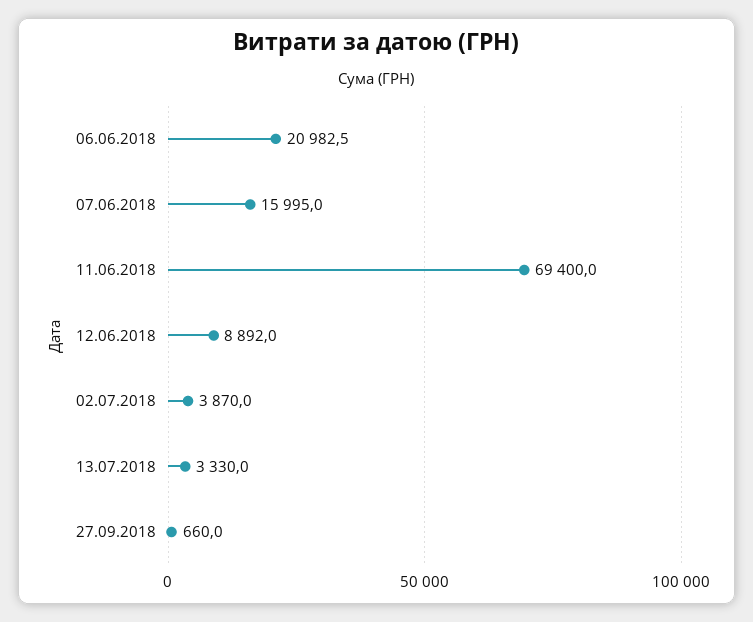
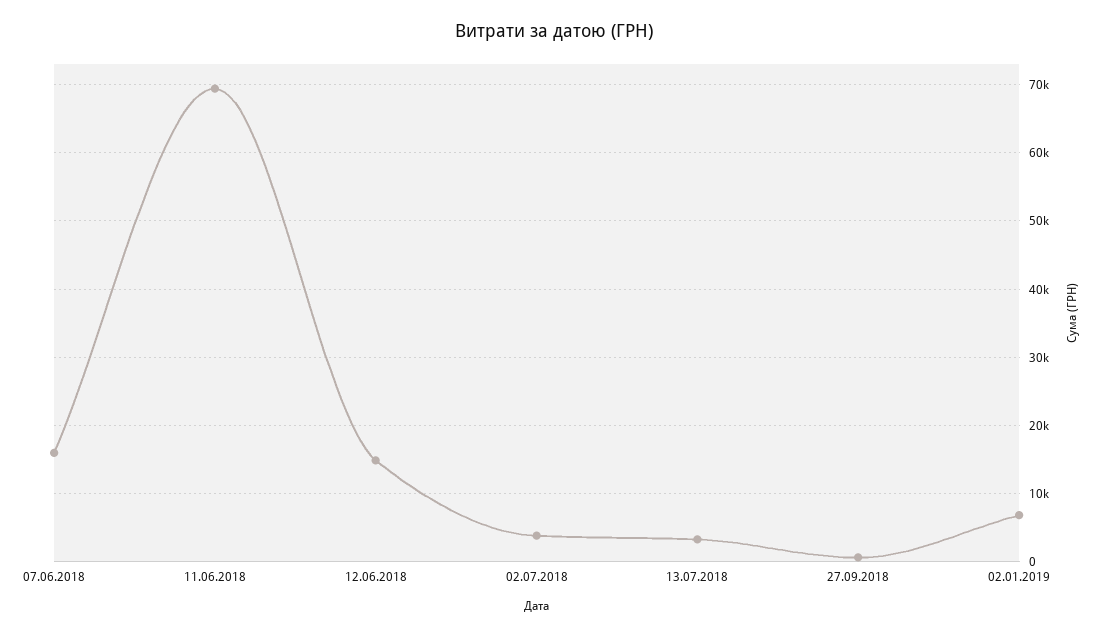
06.06.2018: 20982.5 -> none
12.06.2018: 8892 -> 15000
02.01.2019: none -> 7000

